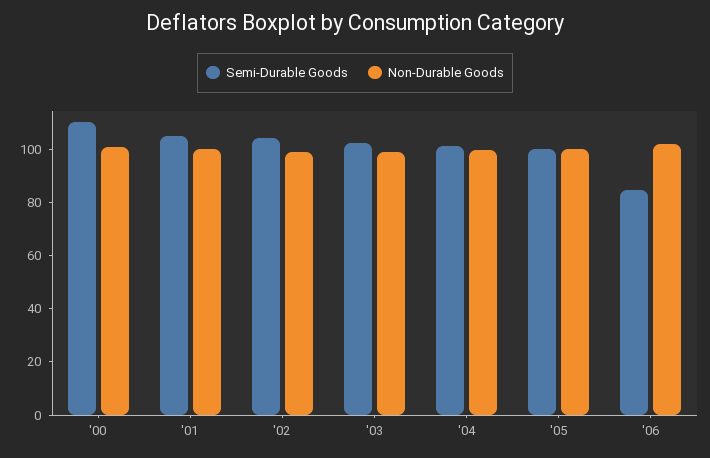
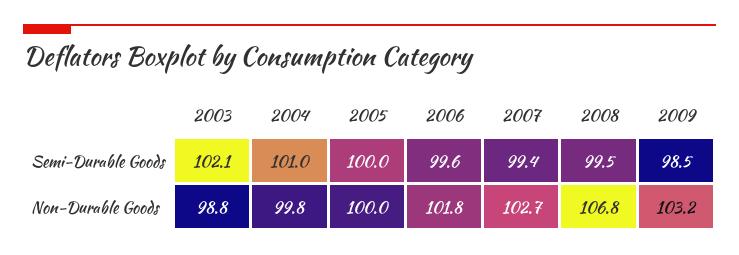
Semi-Durable Goods, '00: 110 -> none
Non-Durable Goods, '00: 100 -> none
Semi-Durable Goods, '01: 105 -> none
Non-Durable Goods, '01: 100 -> none
Semi-Durable Goods, '02: 105 -> none
Non-Durable Goods, '02: 100 -> none
Semi-Durable Goods, '06: 85 -> 99.6
Semi-Durable Goods, 2007: none -> 99.4
Semi-Durable Goods, 2008: none -> 99.5
Semi-Durable Goods, 2009: none -> 98.5
Non-Durable Goods, 2007: none -> 102.7
Non-Durable Goods, 2008: none -> 106.8
Non-Durable Goods, 2009: none -> 103.2

